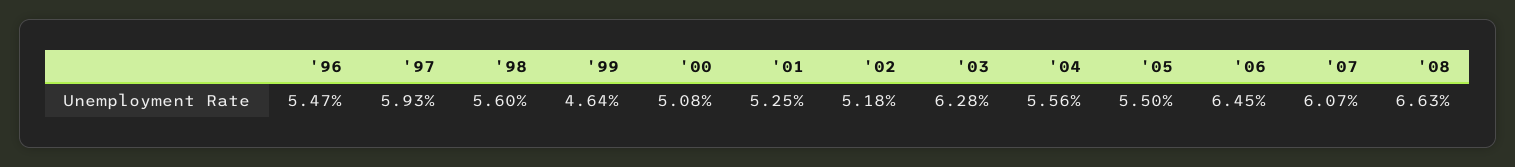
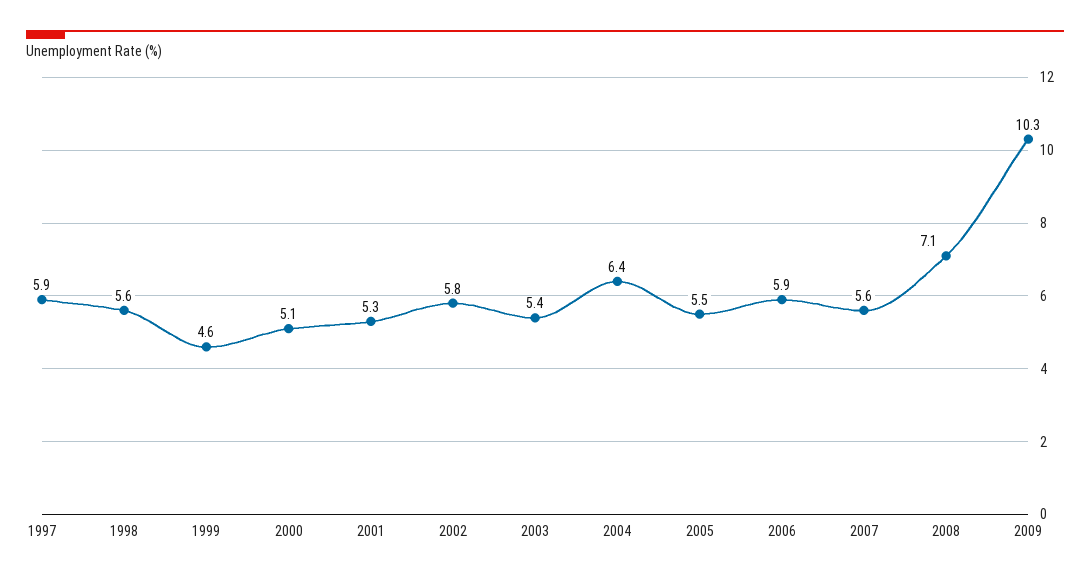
'96: 5.47 -> none
'02: 5.18 -> 5.8
'03: 6.28 -> 5.4
'04: 5.56 -> 6.4
'06: 6.45 -> 5.9
'07: 6.07 -> 5.6
'08: 6.63 -> 7.1
2009: none -> 10.3

